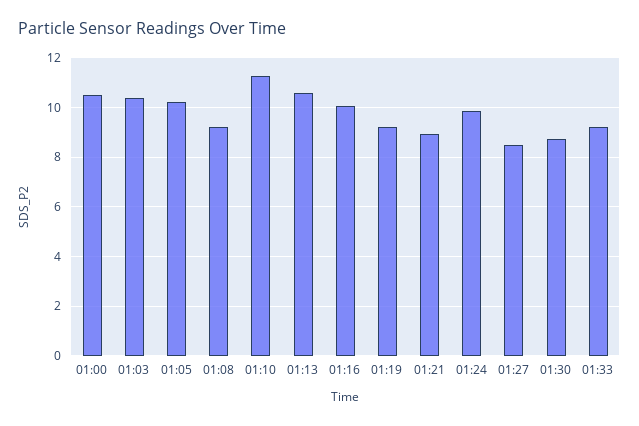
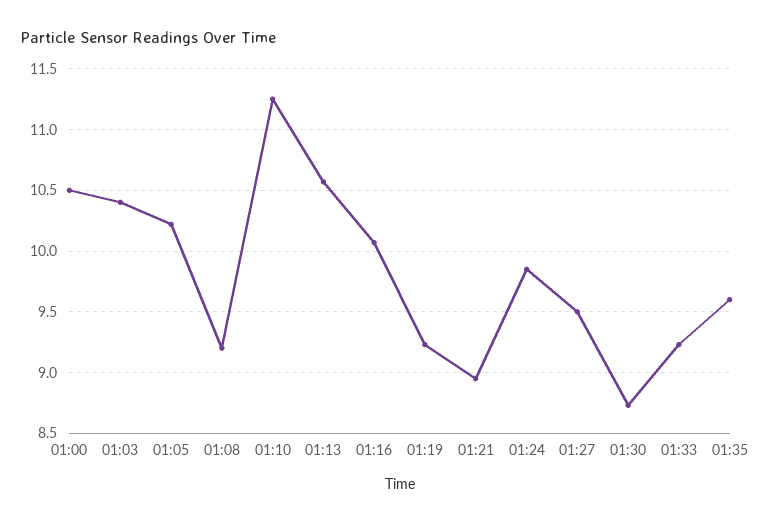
01:27: 8.5 -> 9.5
01:35: none -> 9.6

